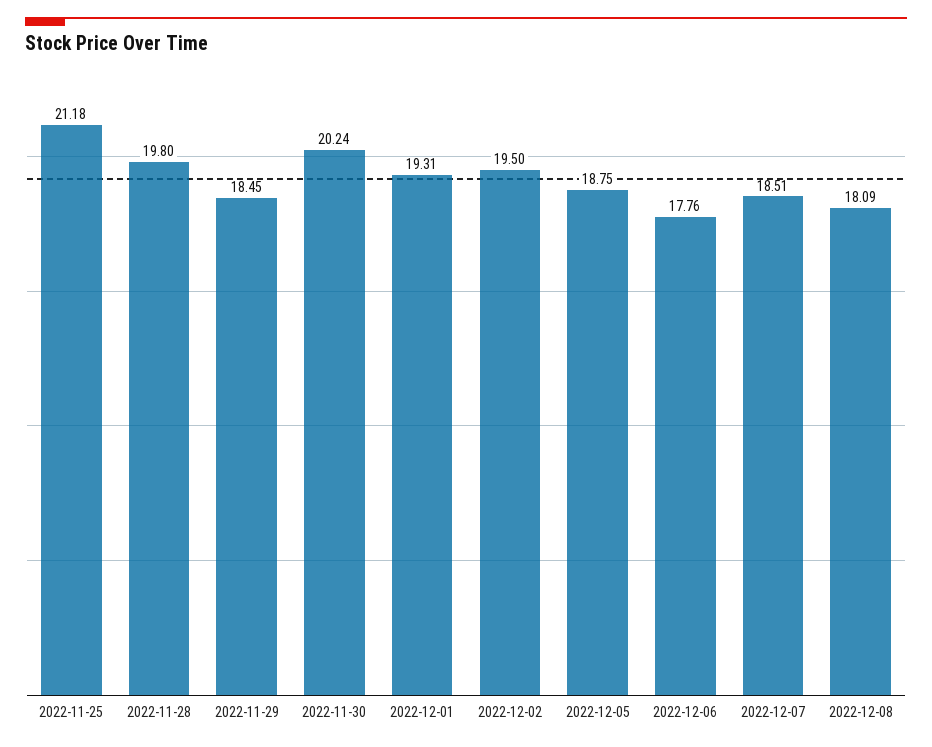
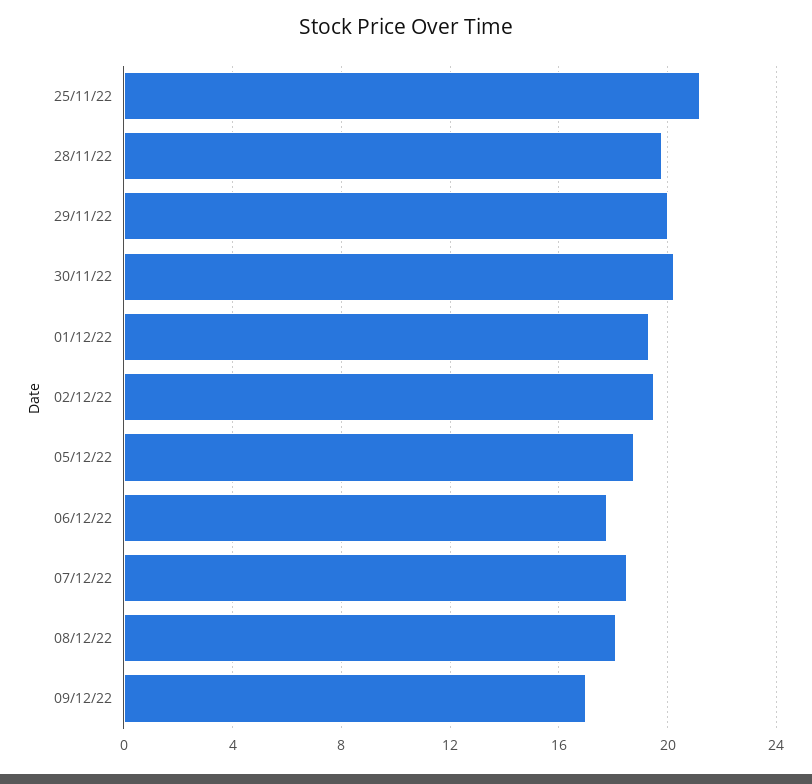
2022-11-29: 18.45 -> 20
09/12/22: none -> 17

